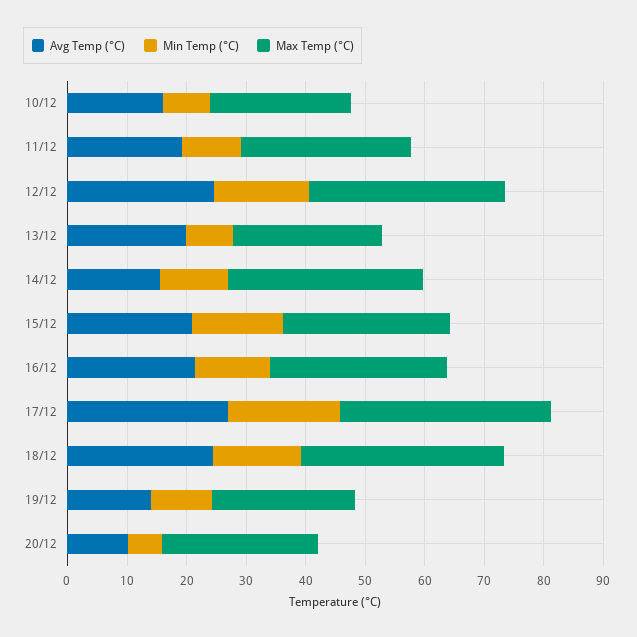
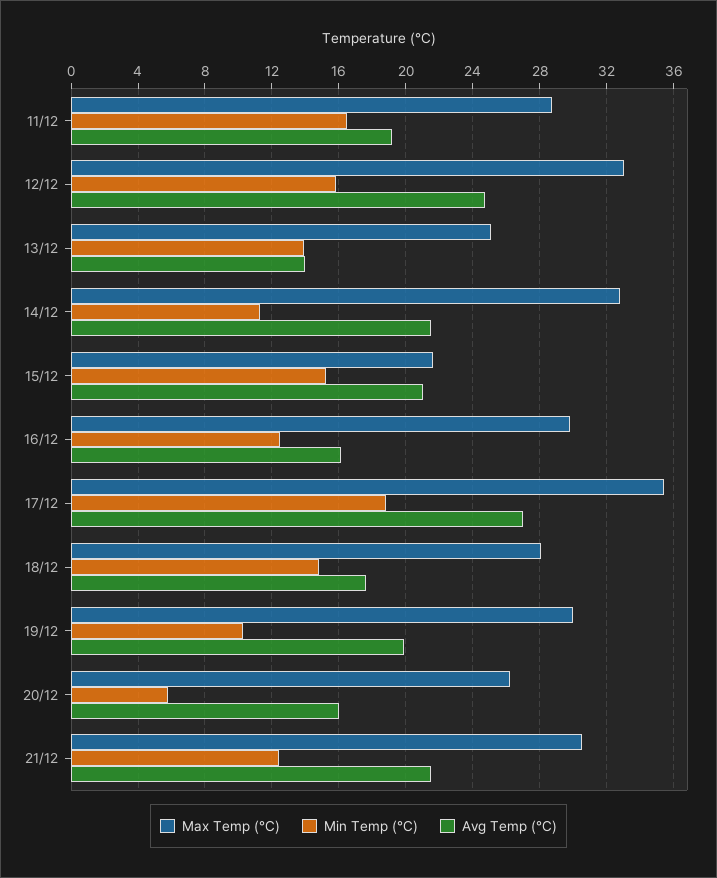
Avg Temp (°C), 10/12: 16 -> none
Min Temp (°C), 10/12: 8 -> none
Max Temp (°C), 10/12: 24 -> none
Min Temp (°C), 11/12: 10 -> 16.5
Avg Temp (°C), 13/12: 20 -> 14
Min Temp (°C), 13/12: 8 -> 14
Avg Temp (°C), 14/12: 16 -> 21.5
Max Temp (°C), 15/12: 28 -> 21.5
Avg Temp (°C), 16/12: 22 -> 16
Avg Temp (°C), 18/12: 24 -> 17.5
Max Temp (°C), 18/12: 34 -> 28
Avg Temp (°C), 19/12: 14 -> 20
Max Temp (°C), 19/12: 24 -> 30
Avg Temp (°C), 20/12: 10 -> 16
Max Temp (°C), 21/12: none -> 30.5
Min Temp (°C), 21/12: none -> 12.5
Avg Temp (°C), 21/12: none -> 21.5

